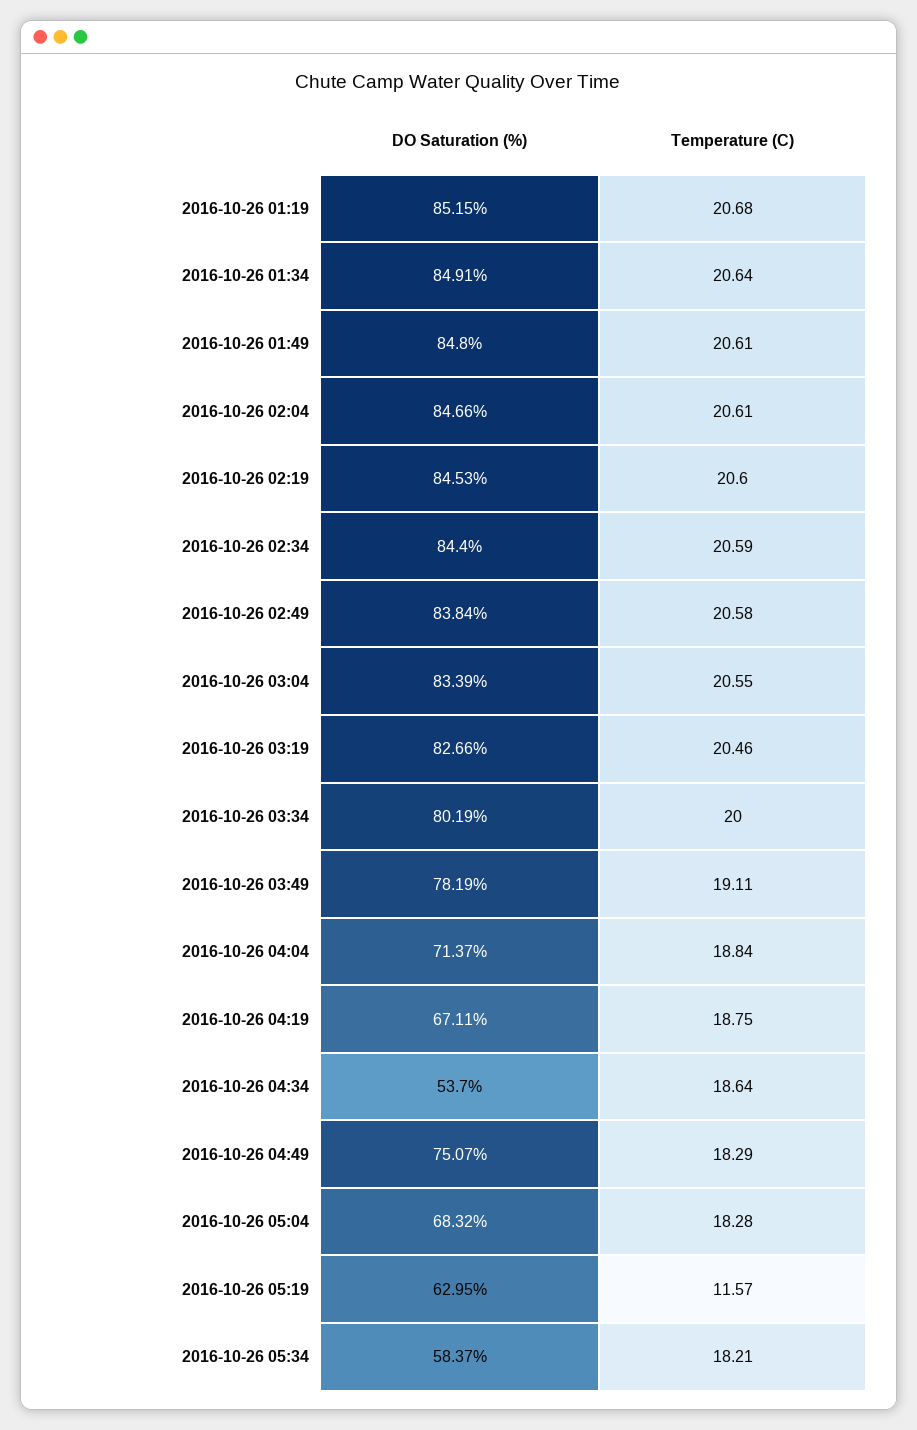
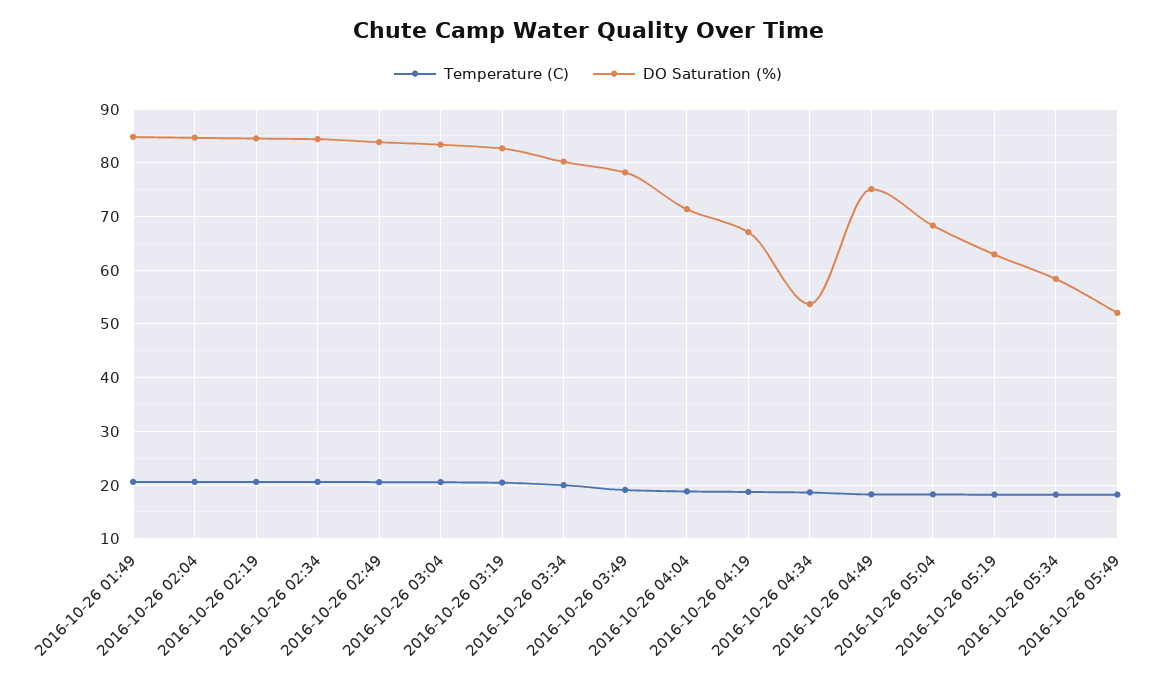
DO Saturation (%), 2016-10-26 01:19: 85.15 -> none
Temperature (C), 2016-10-26 01:19: 20.68 -> none
DO Saturation (%), 2016-10-26 01:34: 84.91 -> none
Temperature (C), 2016-10-26 01:34: 20.64 -> none
Temperature (C), 2016-10-26 05:19: 11.57 -> 18
Temperature (C), 2016-10-26 05:49: none -> 18
DO Saturation (%), 2016-10-26 05:49: none -> 52

